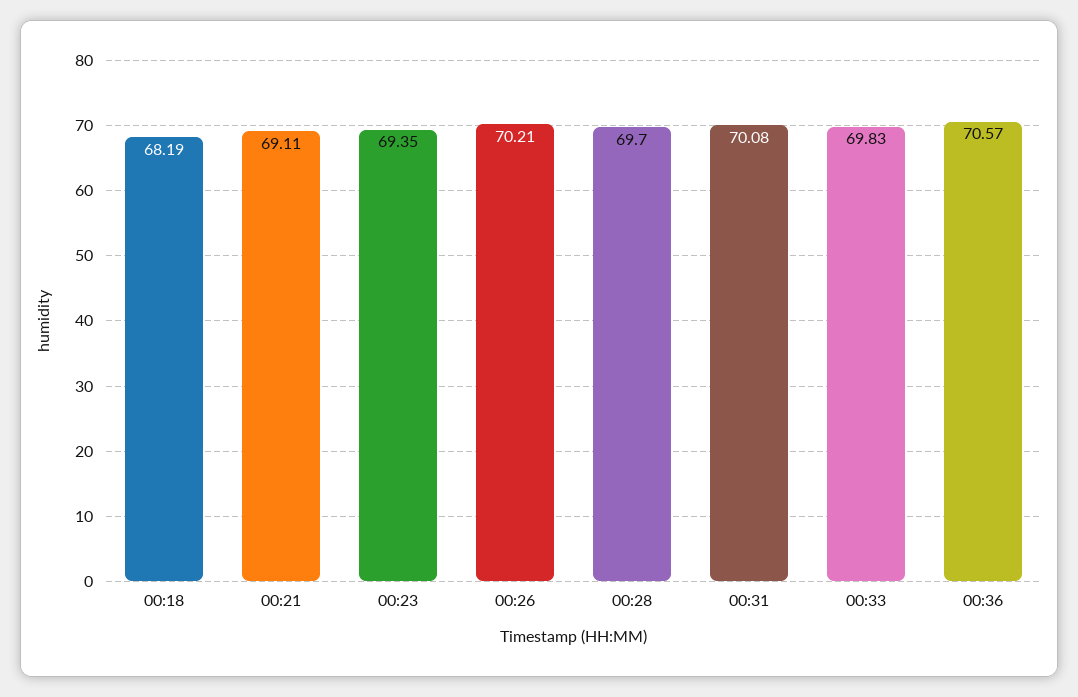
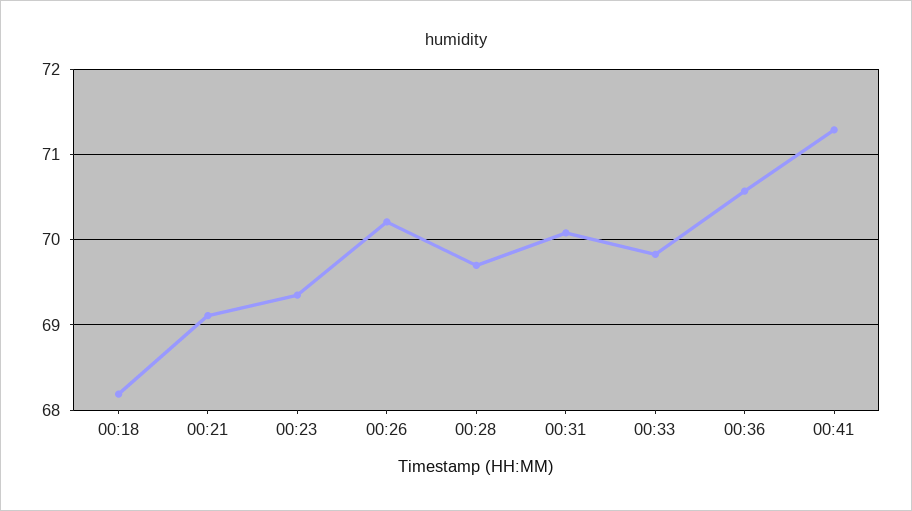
00:41: none -> 71.3

